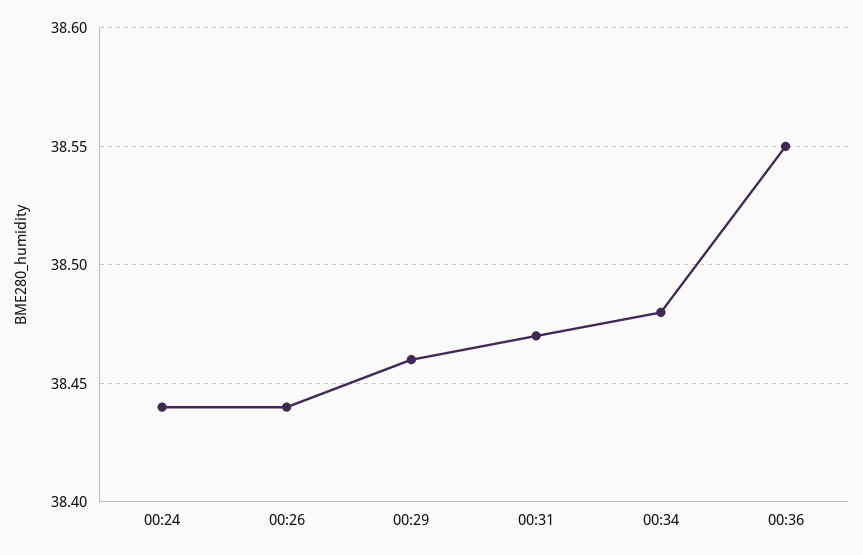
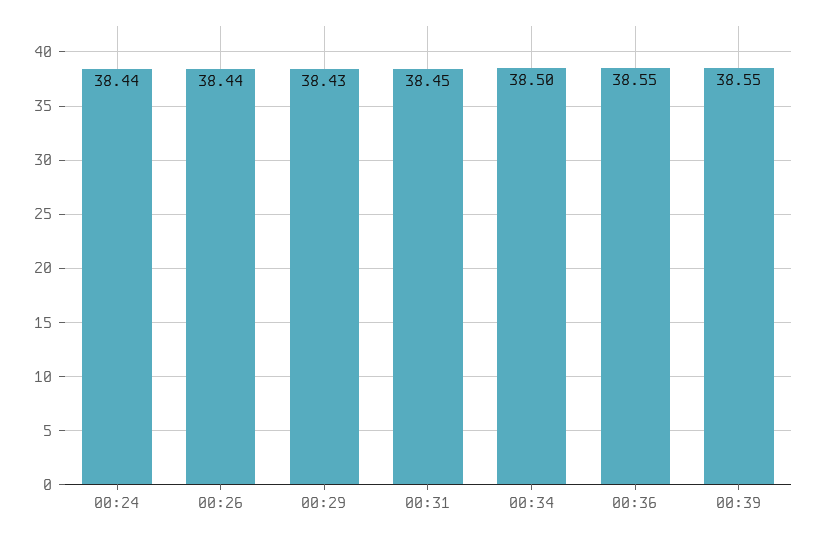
00:29: 38.46 -> 38.43
00:31: 38.47 -> 38.45
00:34: 38.48 -> 38.5
00:39: none -> 38.55

